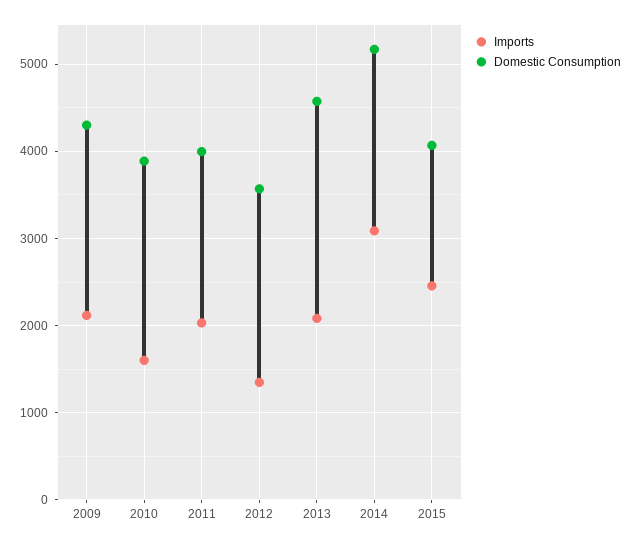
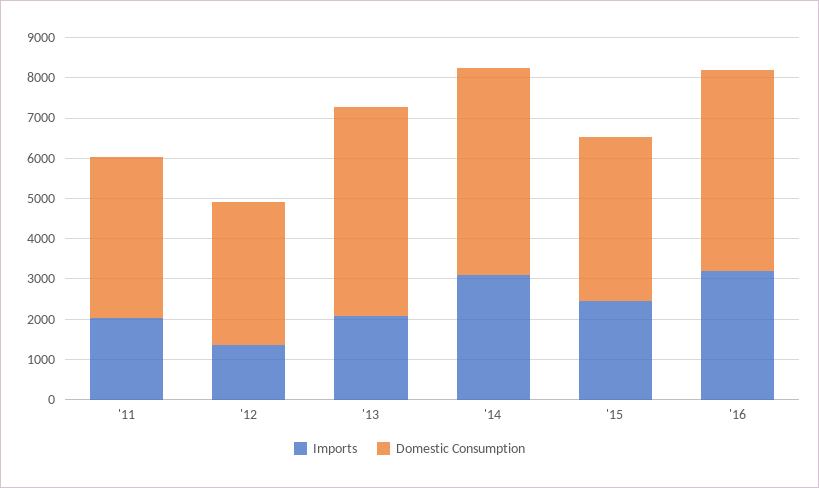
Imports, 2009: 2100 -> none
Domestic Consumption, 2009: 4300 -> none
Imports, 2010: 1600 -> none
Domestic Consumption, 2010: 3900 -> none
Domestic Consumption, 2013: 4600 -> 5200
Imports, '16: none -> 3200
Domestic Consumption, '16: none -> 5000

